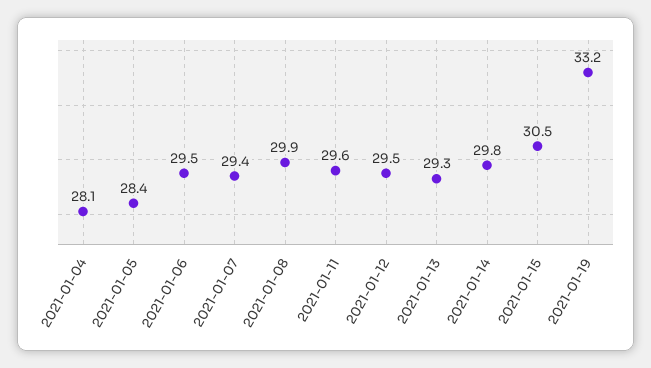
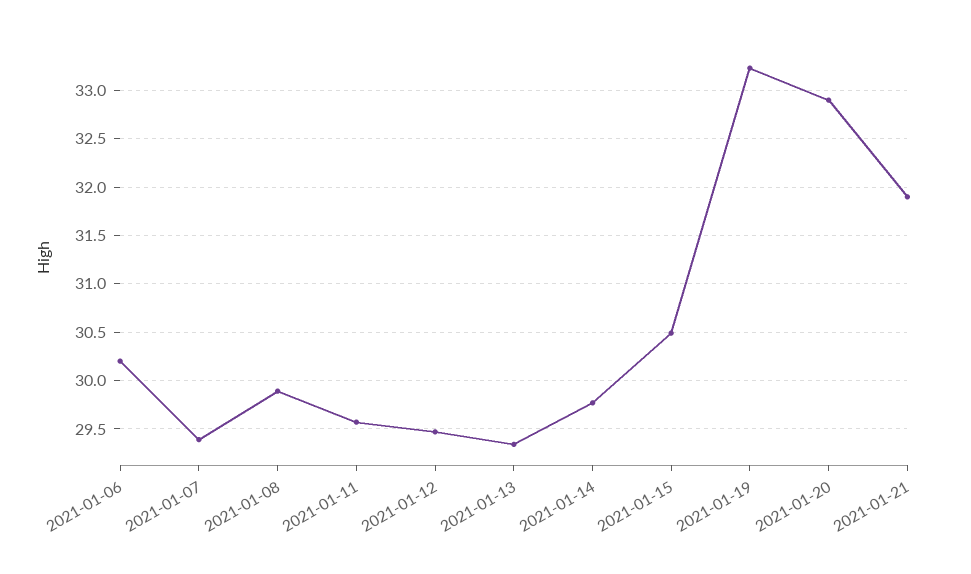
2021-01-04: 28.1 -> none
2021-01-05: 28.4 -> none
2021-01-06: 29.5 -> 30.2
2021-01-20: none -> 32.9
2021-01-21: none -> 31.9

